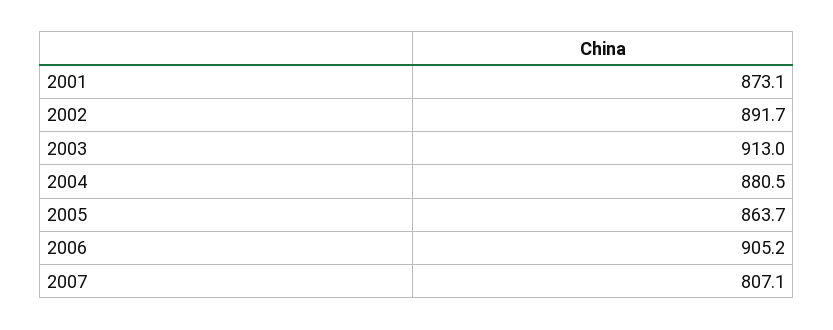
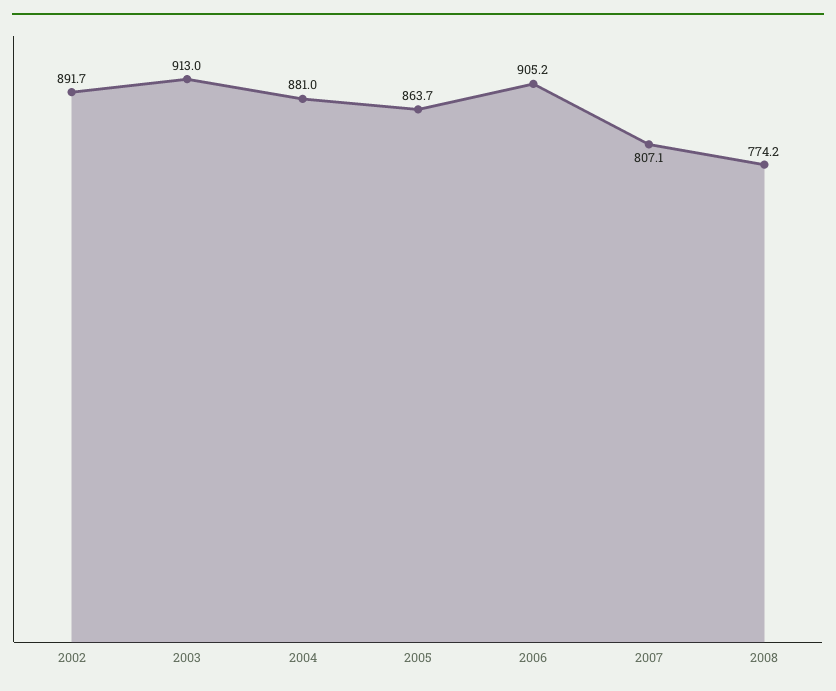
2001: 873.1 -> none
2004: 880.5 -> 881
2008: none -> 774.2

